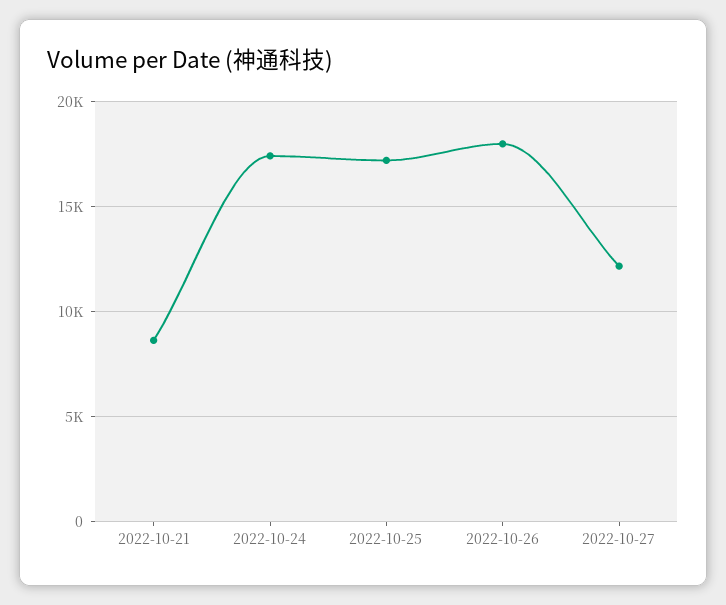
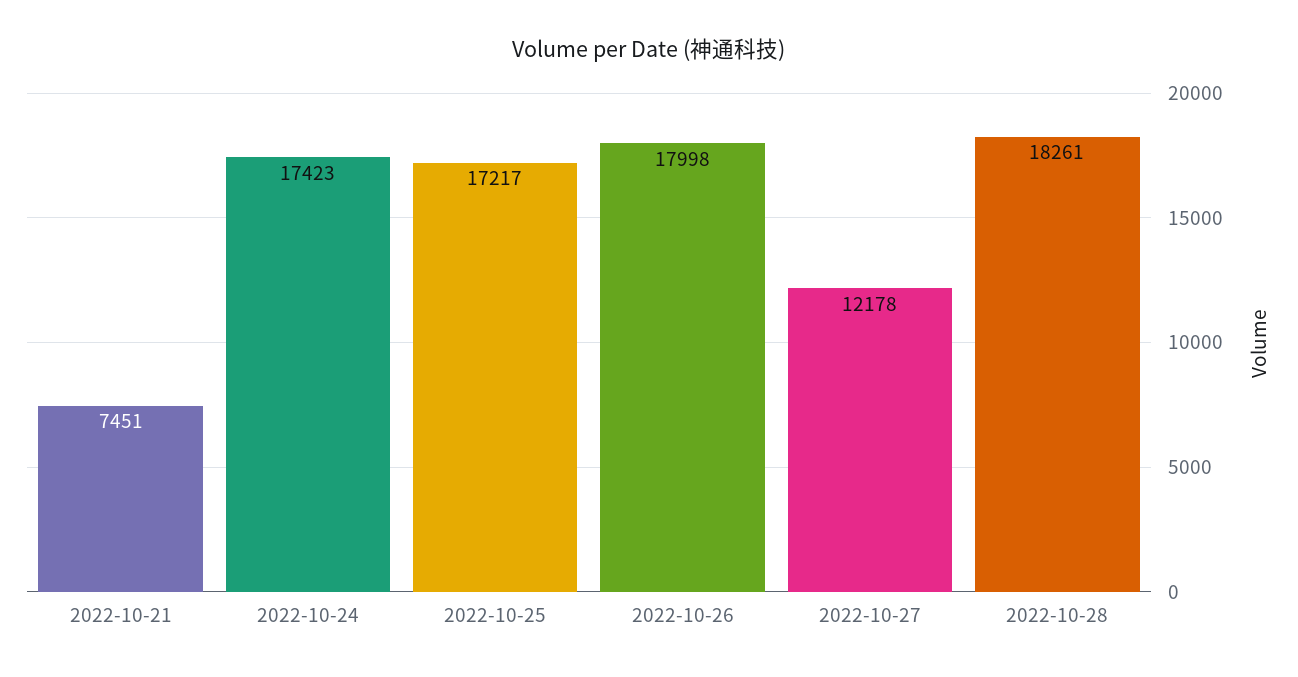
2022-10-21: 8500 -> 7451
2022-10-28: none -> 18261

